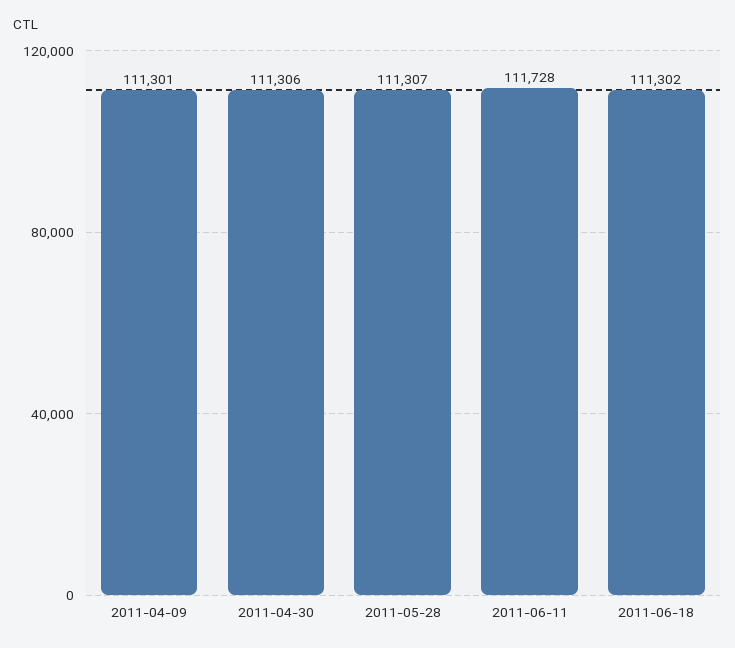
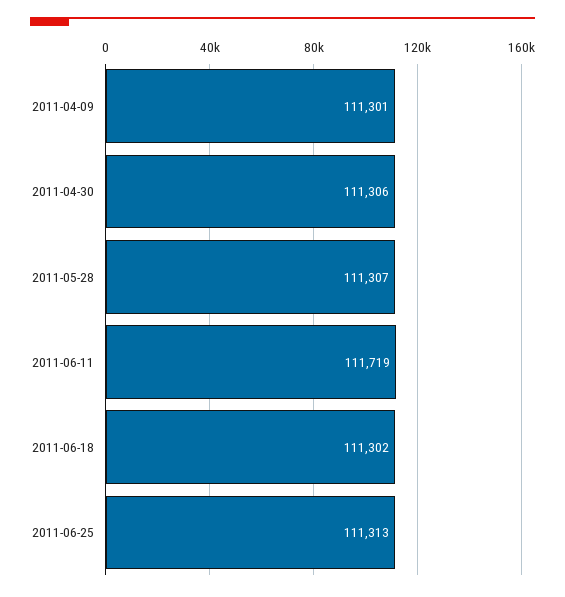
2011-06-11: 111728 -> 111719
2011-06-25: none -> 111313

